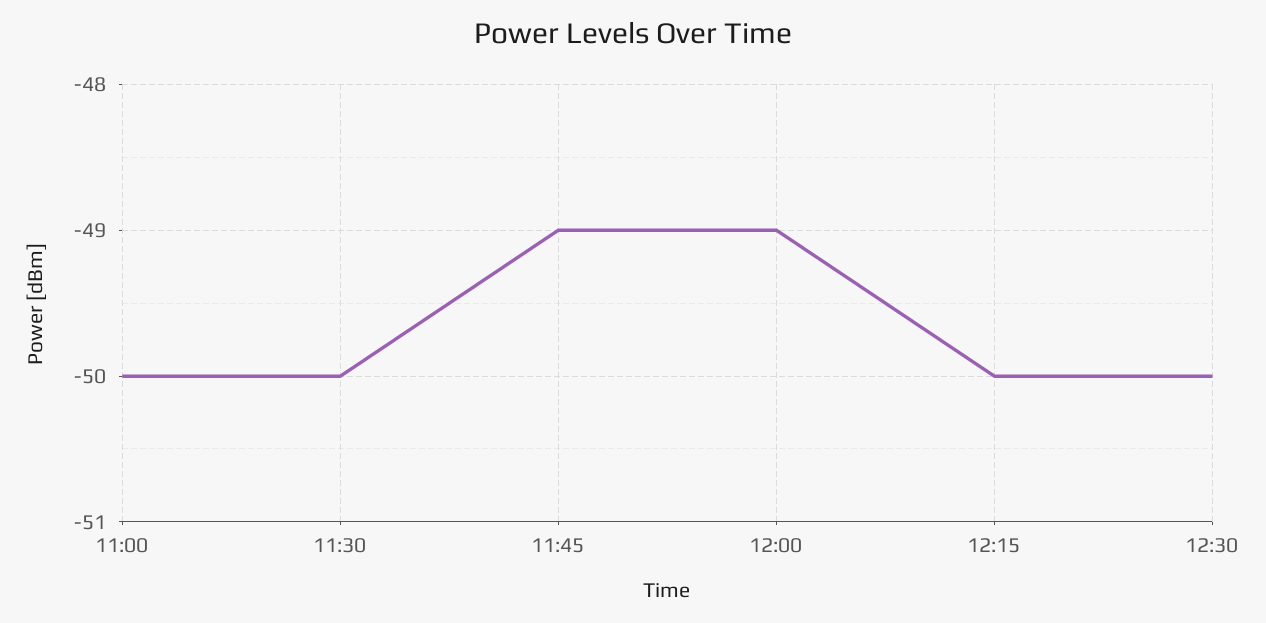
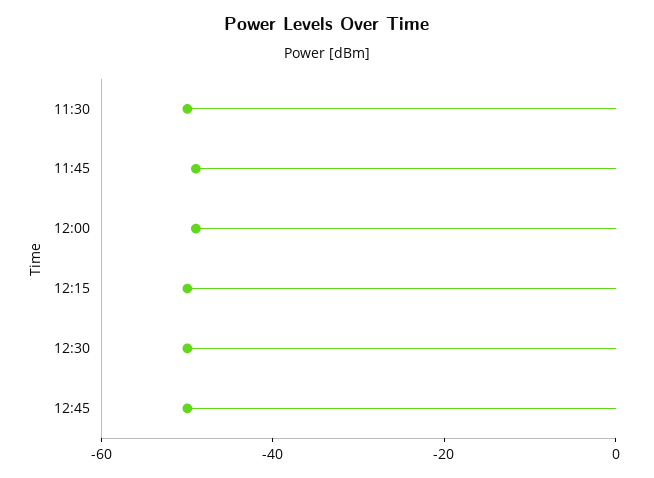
11:00: -50 -> none
12:45: none -> -50

